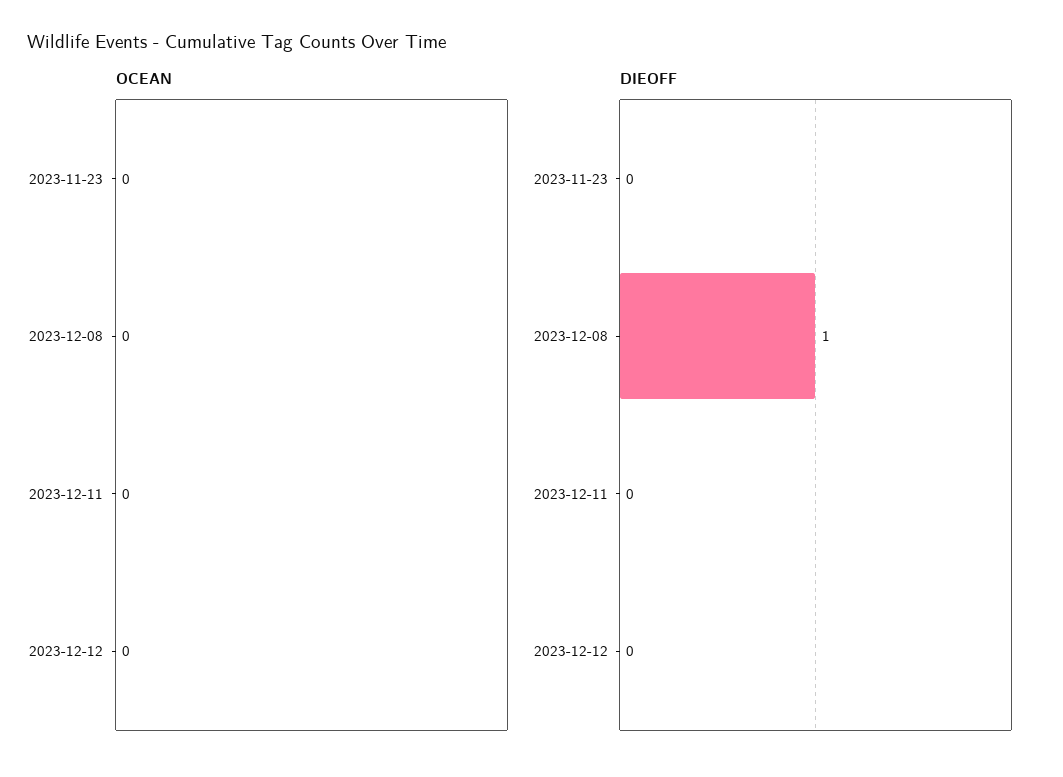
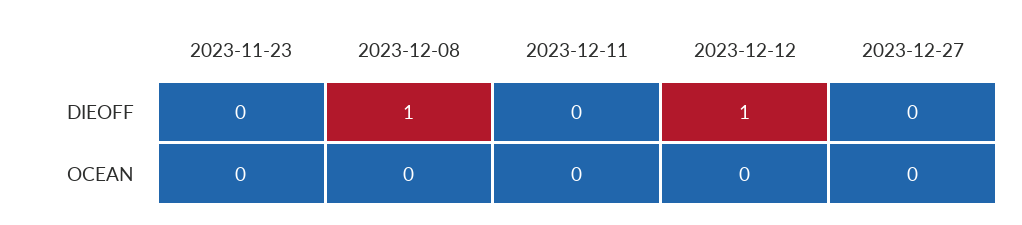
DIEOFF, 2023-12-12: 0 -> 1
DIEOFF, 2023-12-27: none -> 0
OCEAN, 2023-12-27: none -> 0

